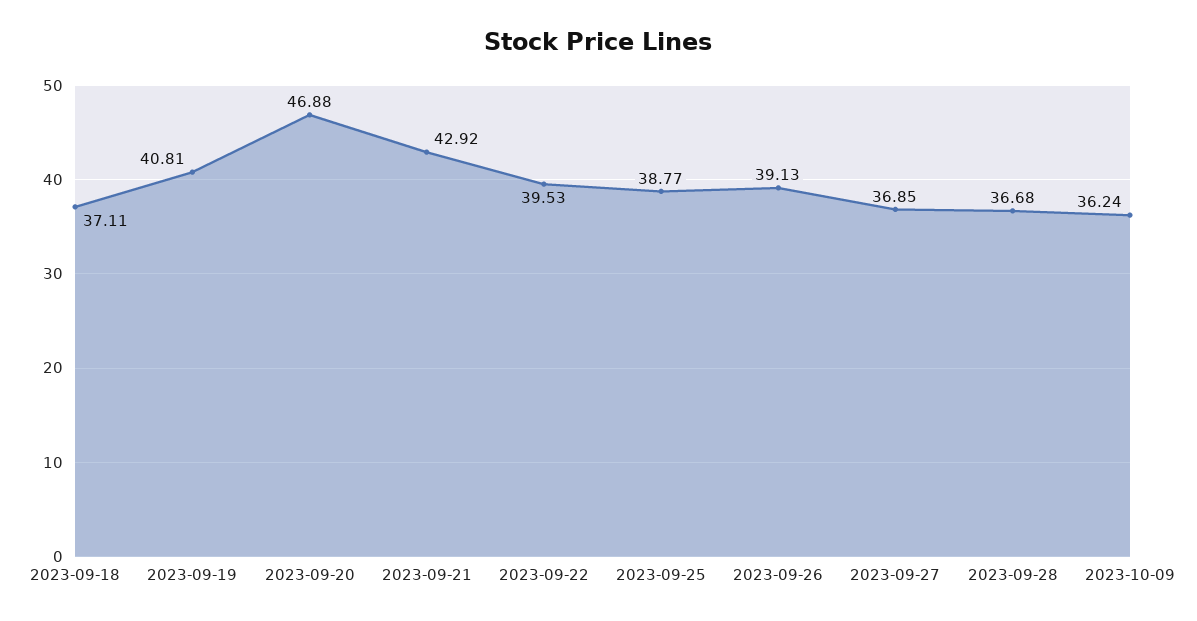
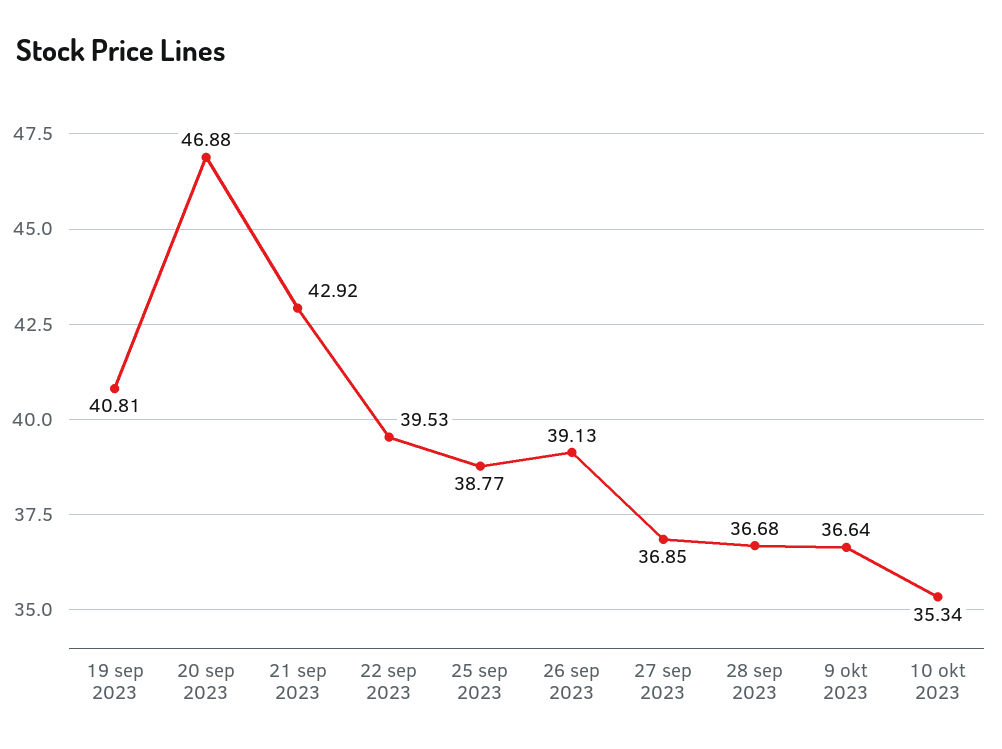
2023-09-18: 37.11 -> none
2023-10-09: 36.24 -> 36.64
10 okt 2023: none -> 35.34

